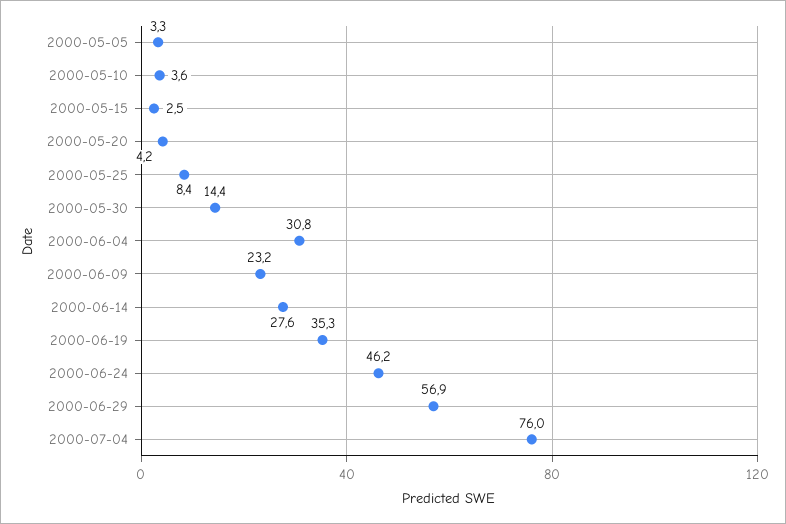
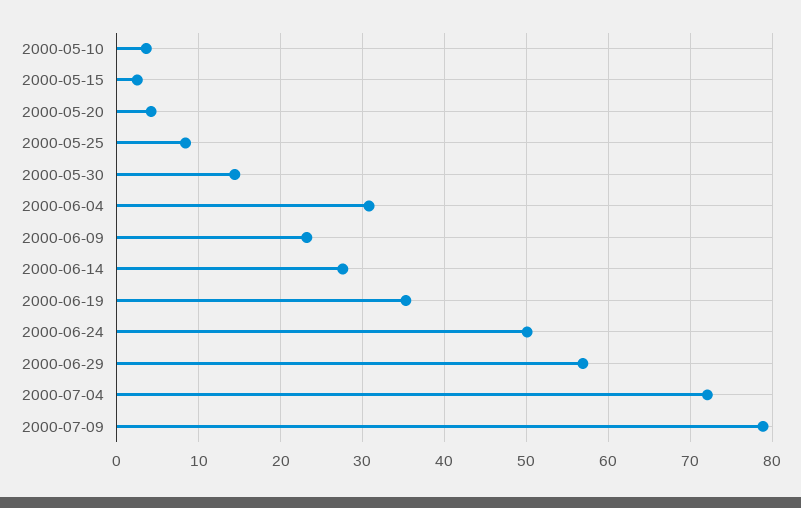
2000-05-05: 3.3 -> none
2000-06-24: 46.2 -> 50
2000-07-04: 76 -> 72
2000-07-09: none -> 79

